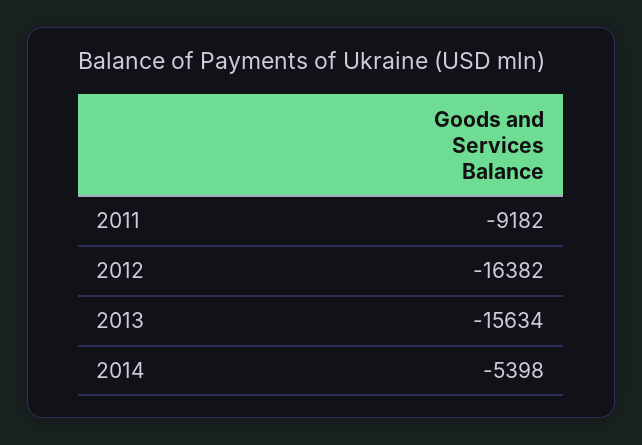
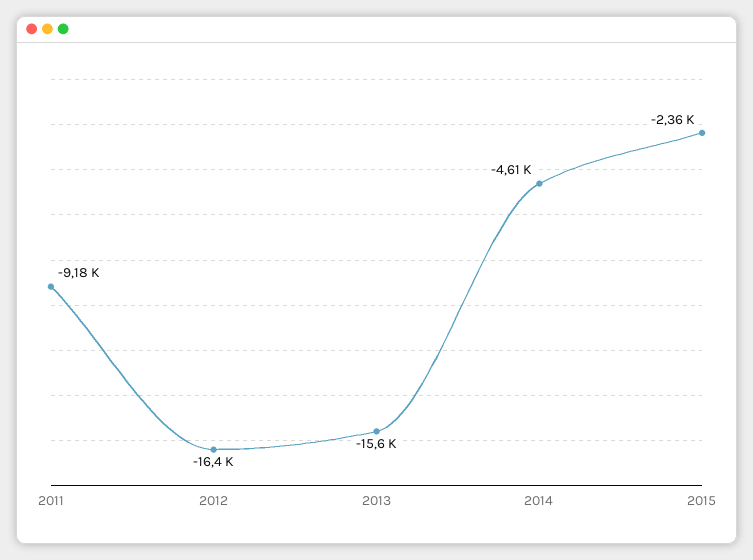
2014: -5398 -> -4610
2015: none -> -2360

